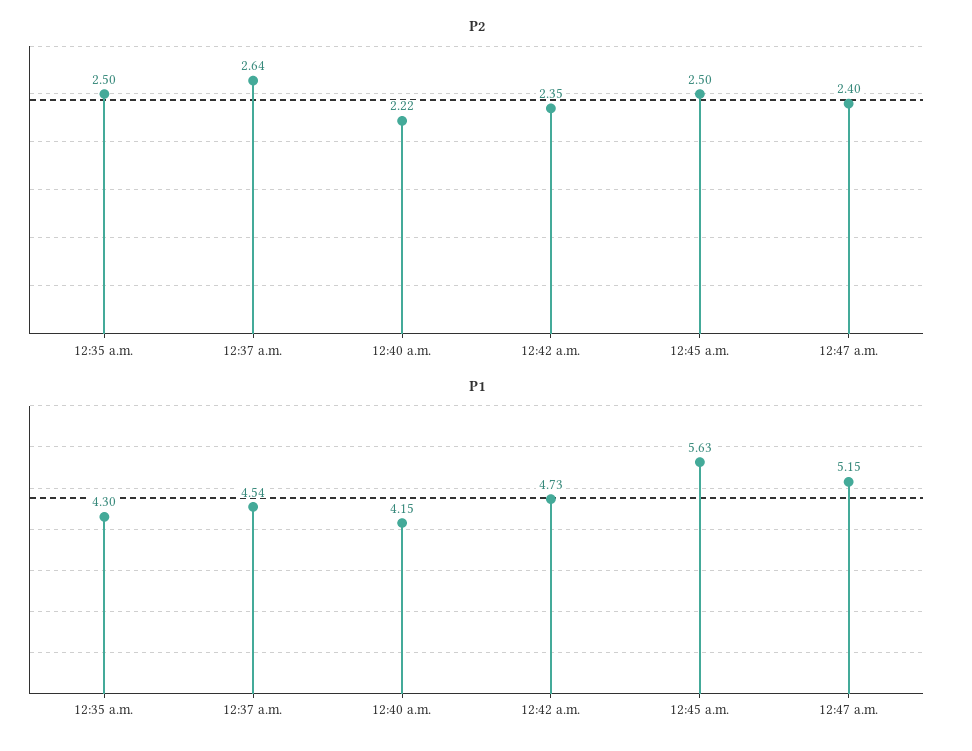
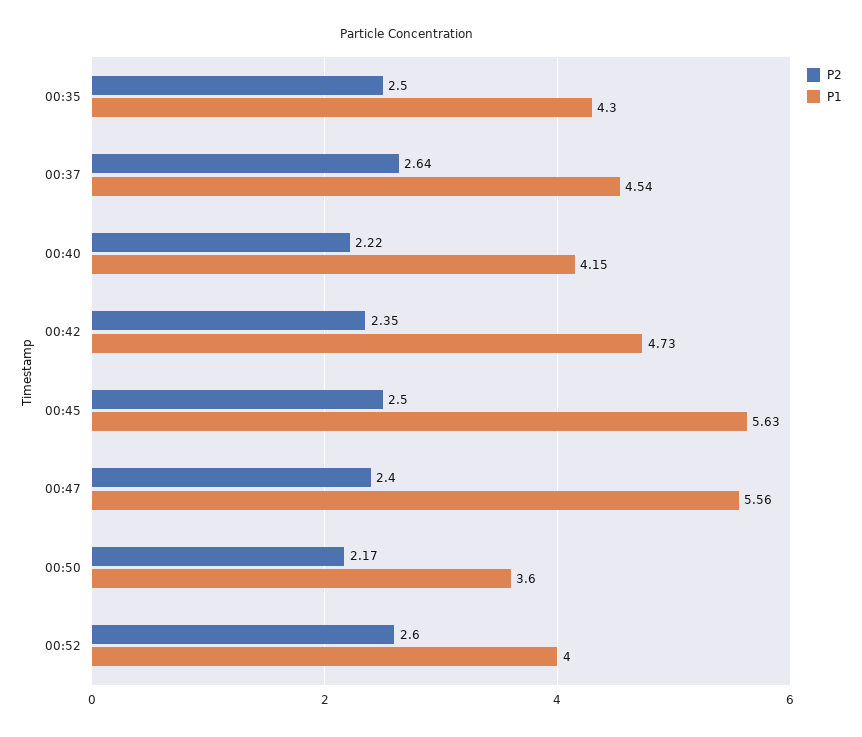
P1, 12:47 a.m.: 5.15 -> 5.56
P2, 00:50: none -> 2.17
P1, 00:50: none -> 3.6
P2, 00:52: none -> 2.6
P1, 00:52: none -> 4

